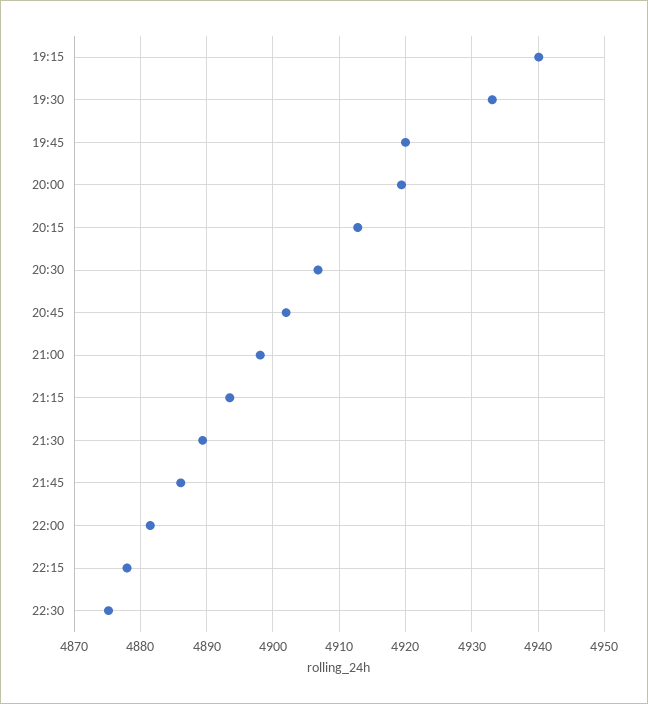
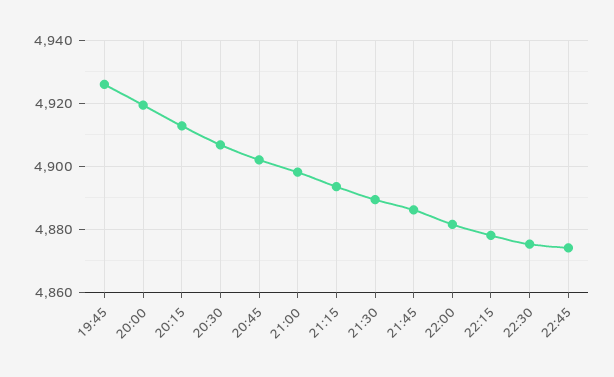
19:15: 4940 -> none
19:30: 4933 -> none
19:45: 4920 -> 4926
22:45: none -> 4874

